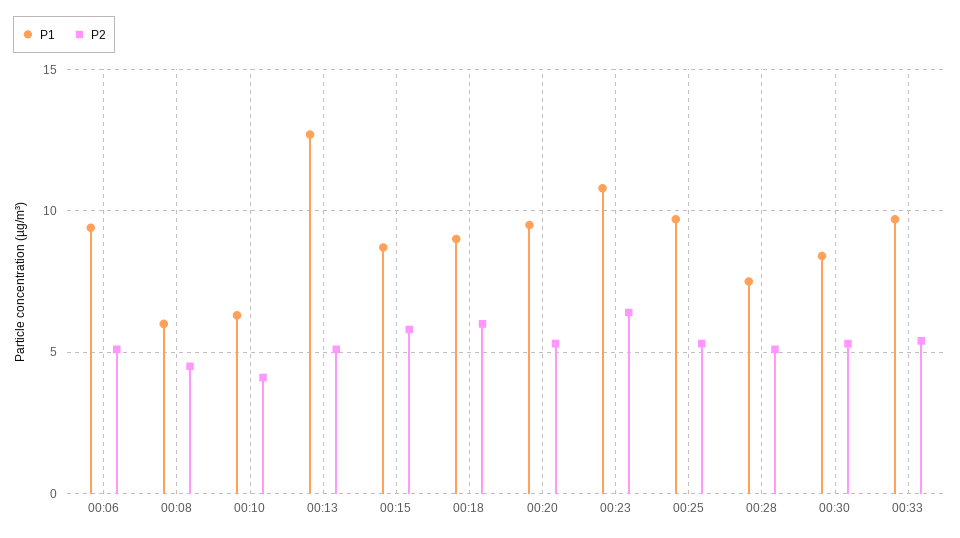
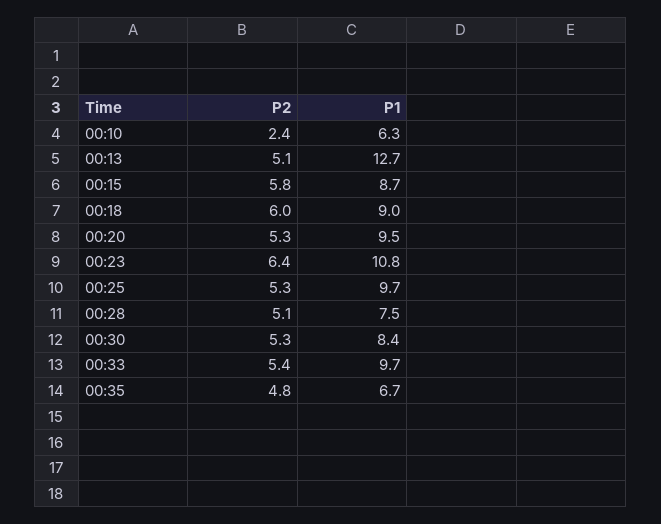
P1, 00:06: 9.5 -> none
P2, 00:06: 5 -> none
P1, 00:08: 6 -> none
P2, 00:08: 4.5 -> none
P2, 00:10: 4 -> 2.4
P2, 00:35: none -> 4.8
P1, 00:35: none -> 6.7

